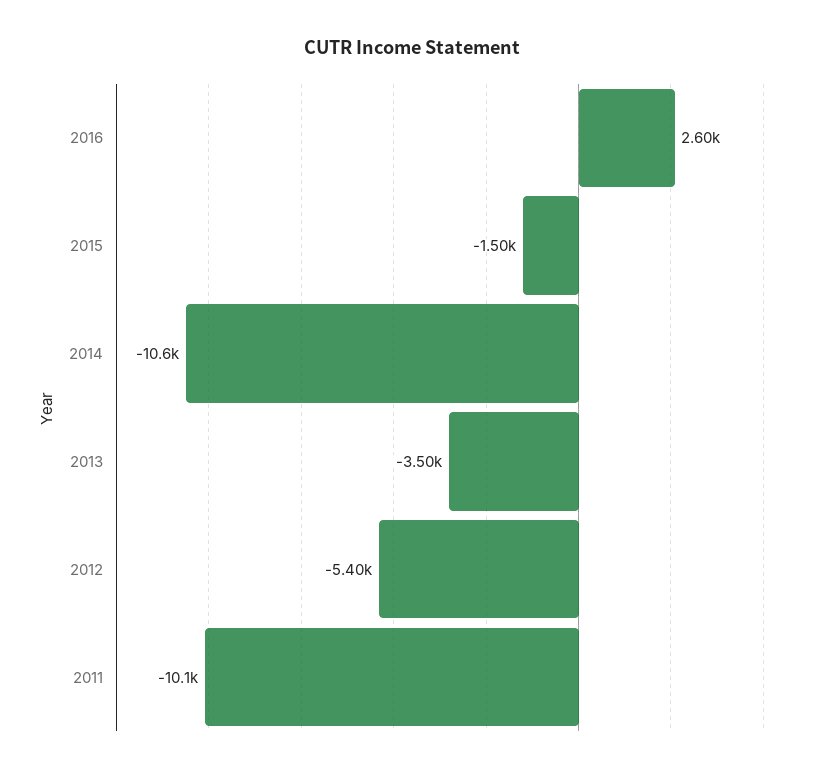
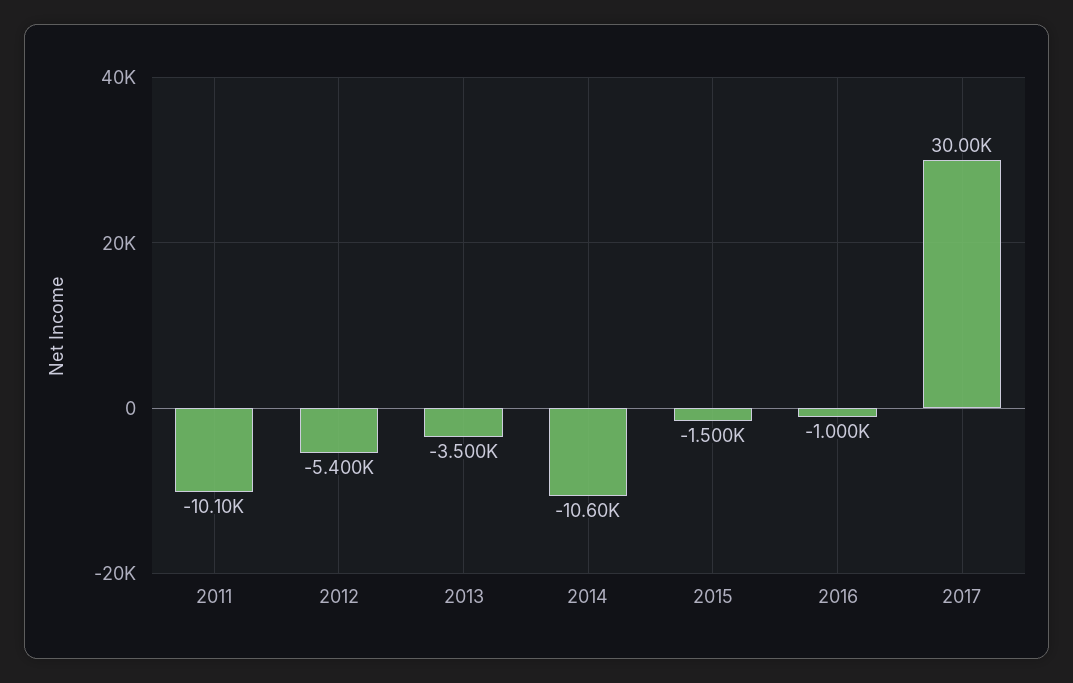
2016: 2600 -> -1000
2017: none -> 30000

